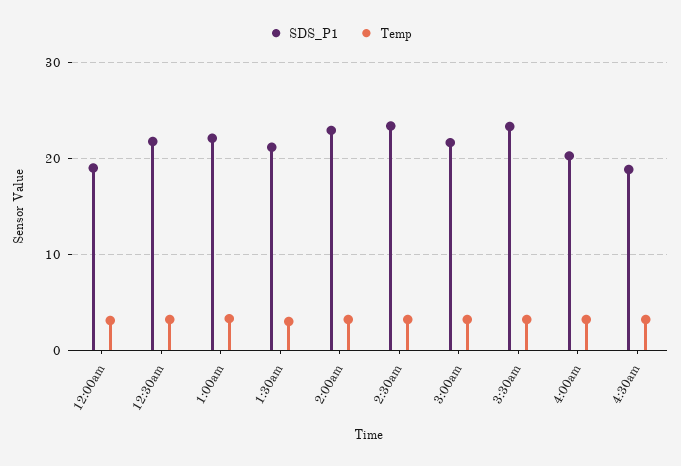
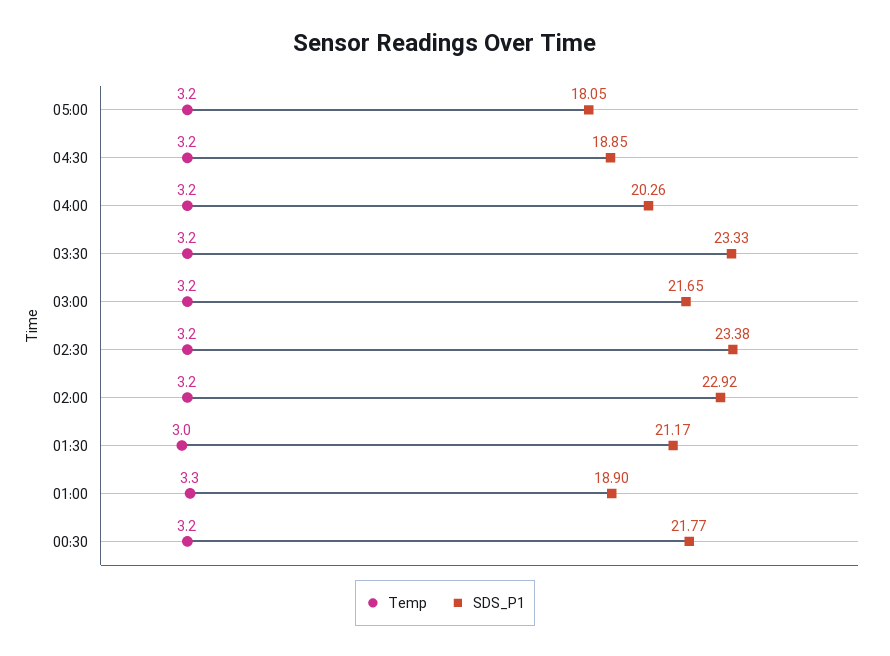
SDS_P1, 12:00am: 19 -> none
Temp, 12:00am: 3 -> none
SDS_P1, 1:00am: 22 -> 18.9
Temp, 05:00: none -> 3.2
SDS_P1, 05:00: none -> 18.05

